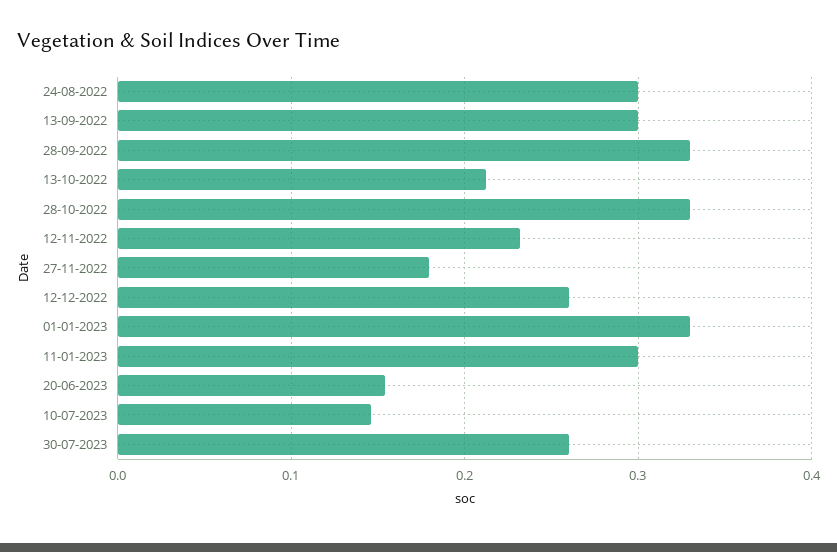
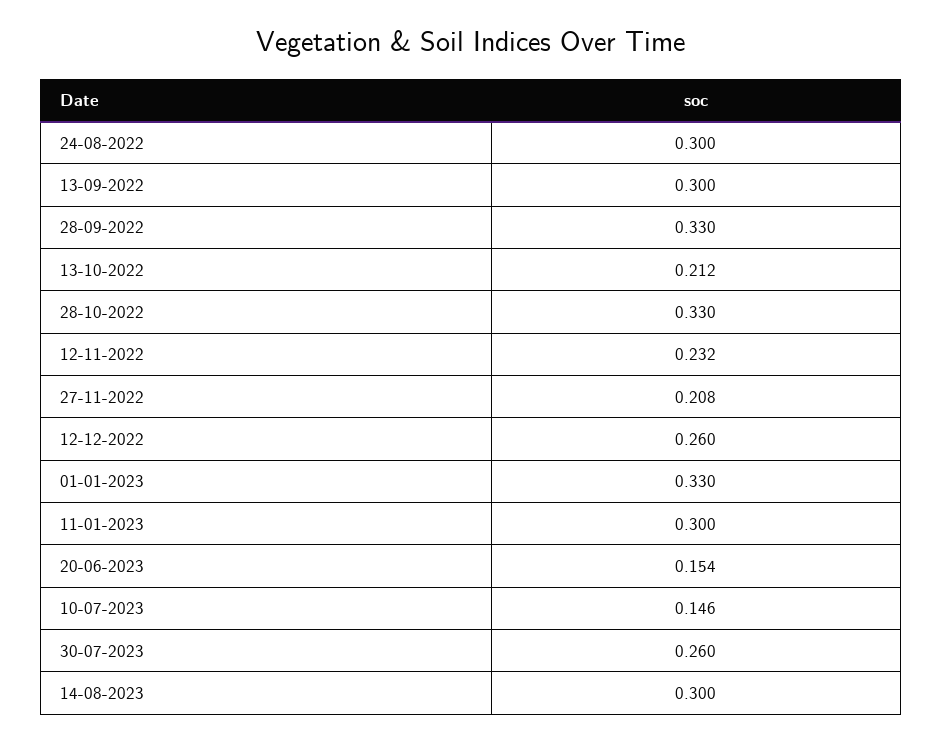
27-11-2022: 0.18 -> 0.208
14-08-2023: none -> 0.3

